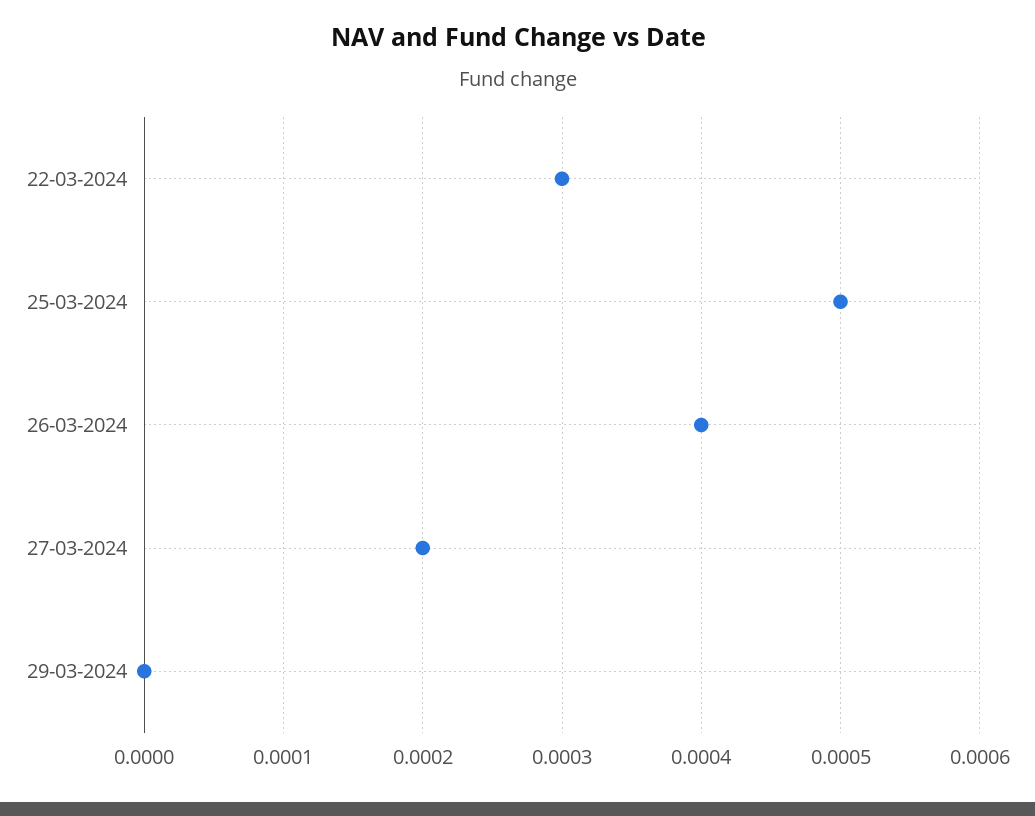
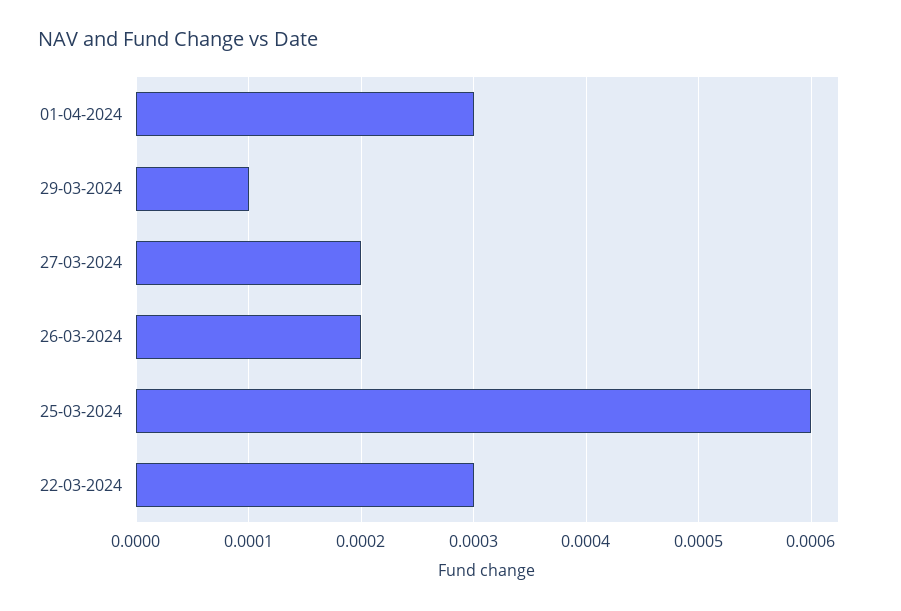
25-03-2024: 0.0005 -> 0.0006
26-03-2024: 0.0004 -> 0.0002
29-03-2024: 0 -> 0.0001
01-04-2024: none -> 0.0003

